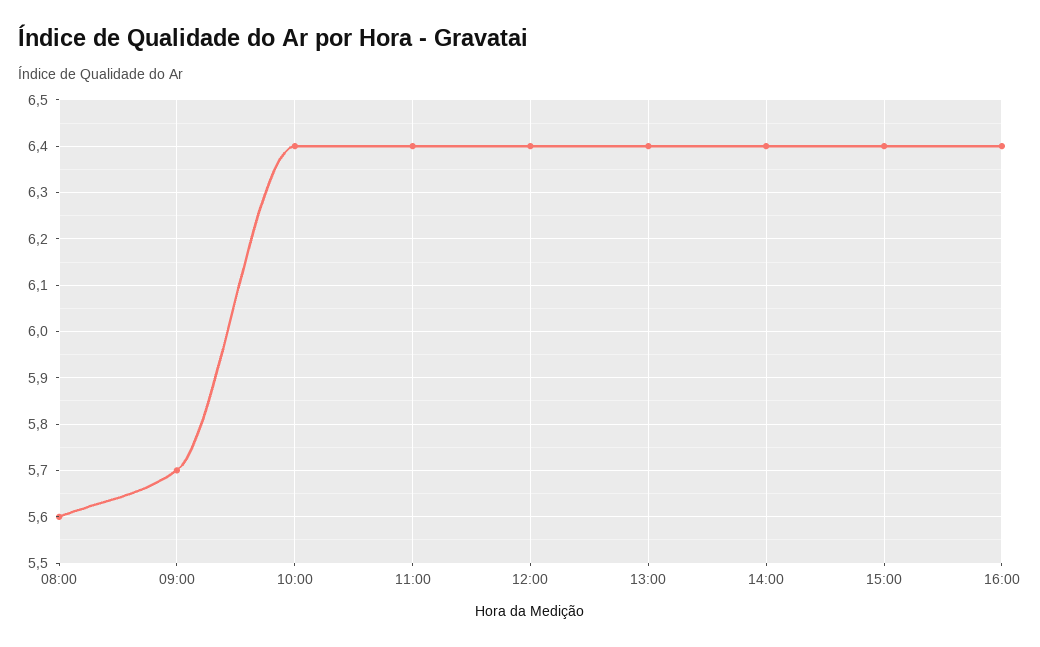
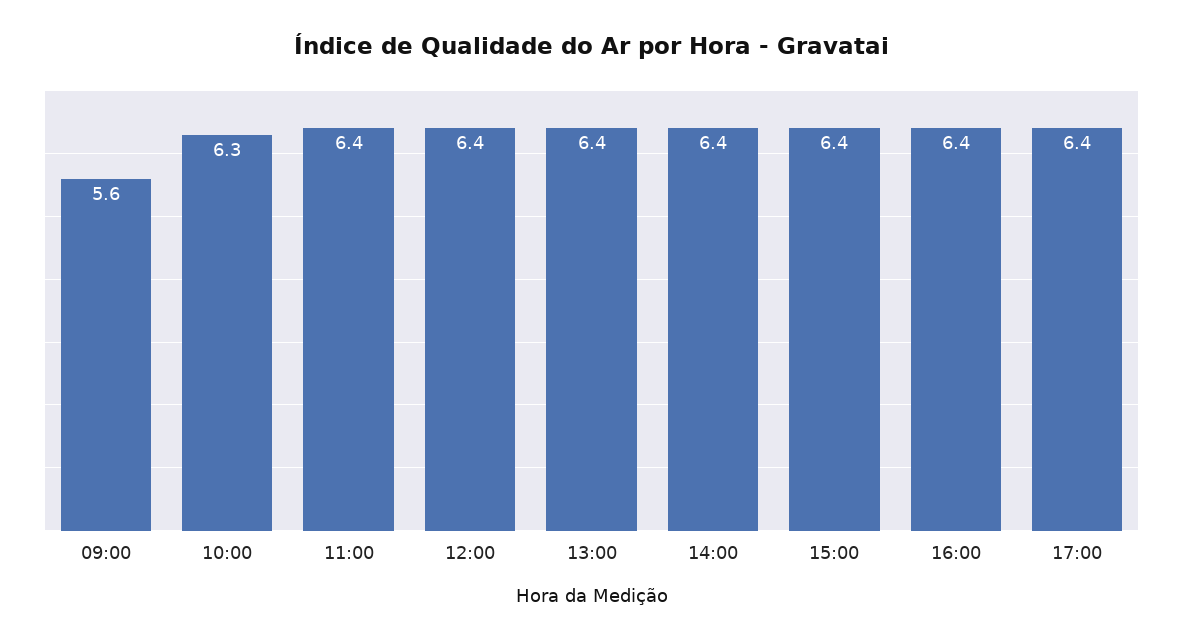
08:00: 5.6 -> none
09:00: 5.7 -> 5.6
10:00: 6.4 -> 6.3
17:00: none -> 6.4

